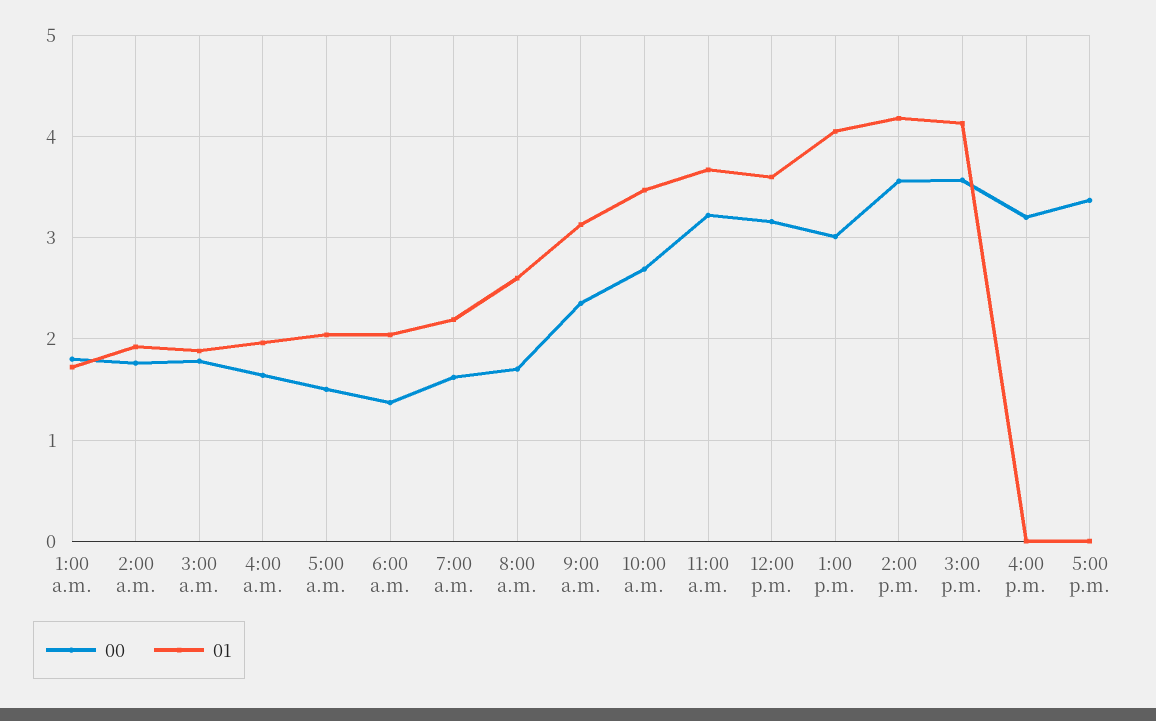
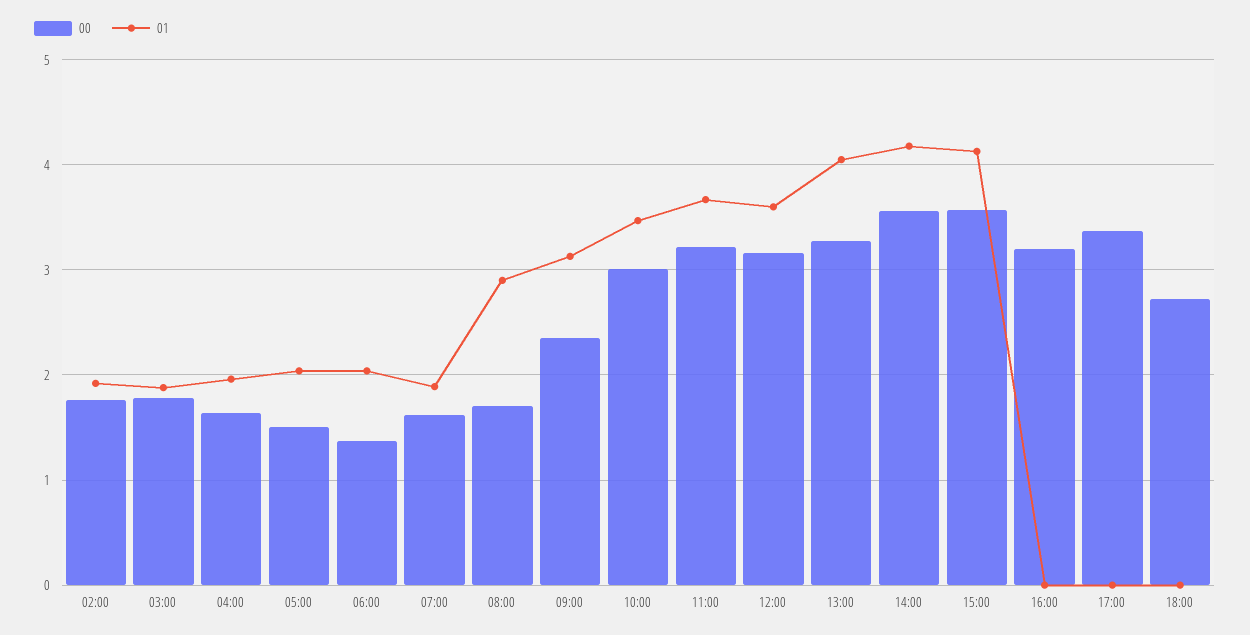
00, 1:00 a.m.: 1.8 -> none
01, 1:00 a.m.: 1.7 -> none
01, 7:00 a.m.: 2.2 -> 1.9
01, 8:00 a.m.: 2.6 -> 2.9
00, 10:00 a.m.: 2.7 -> 3
00, 1:00 p.m.: 3 -> 3.3
00, 18:00: none -> 2.7
01, 18:00: none -> 0

